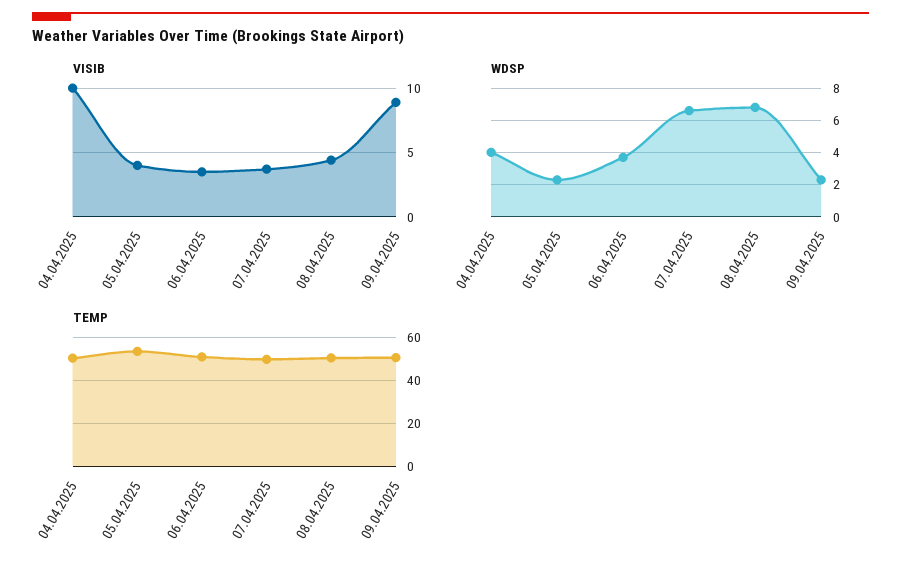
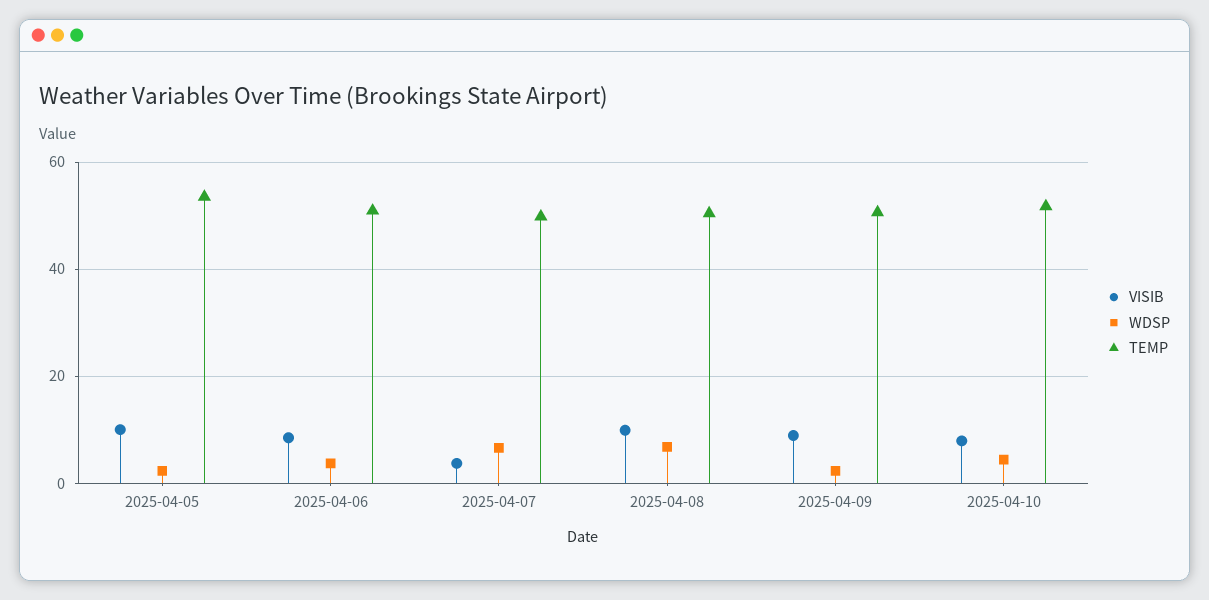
VISIB, 04.04.2025: 10 -> none
VISIB, 05.04.2025: 4 -> 10
VISIB, 06.04.2025: 3.5 -> 8
VISIB, 08.04.2025: 4.5 -> 10
WDSP, 04.04.2025: 4 -> none
TEMP, 04.04.2025: 50 -> none
VISIB, 2025-04-10: none -> 8
WDSP, 2025-04-10: none -> 4
TEMP, 2025-04-10: none -> 52

